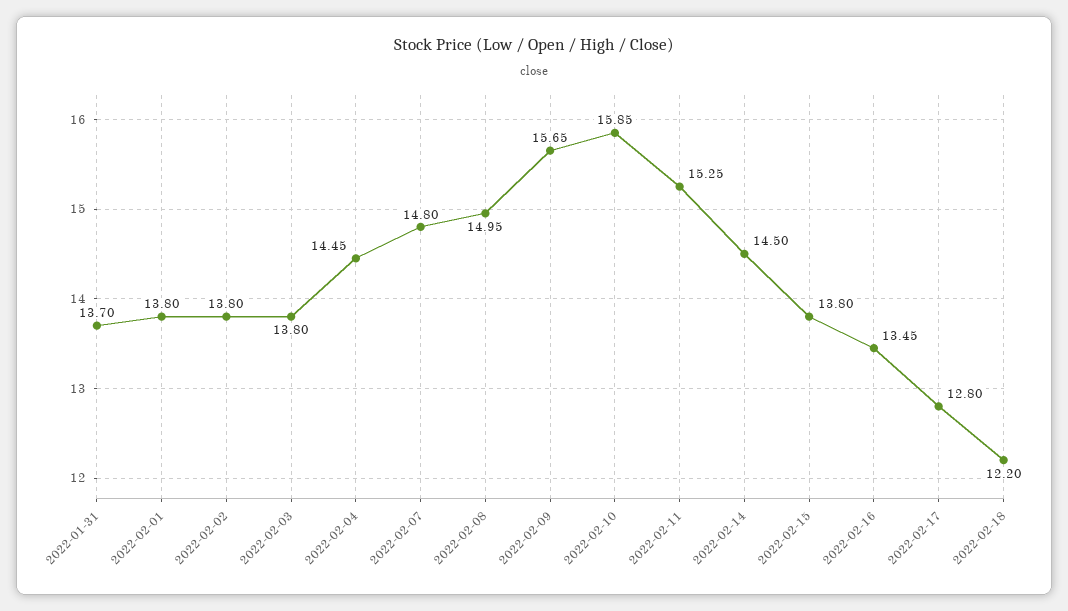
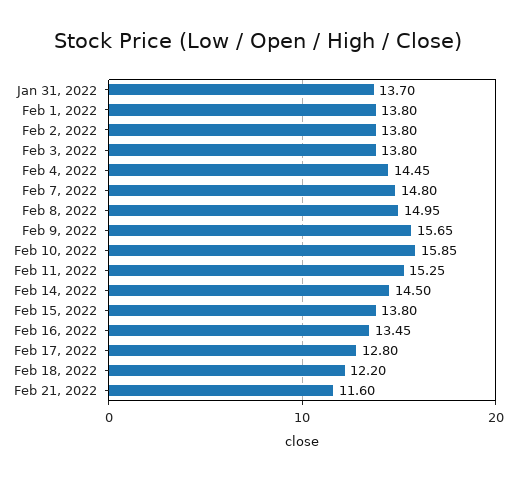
Feb 21, 2022: none -> 11.6

